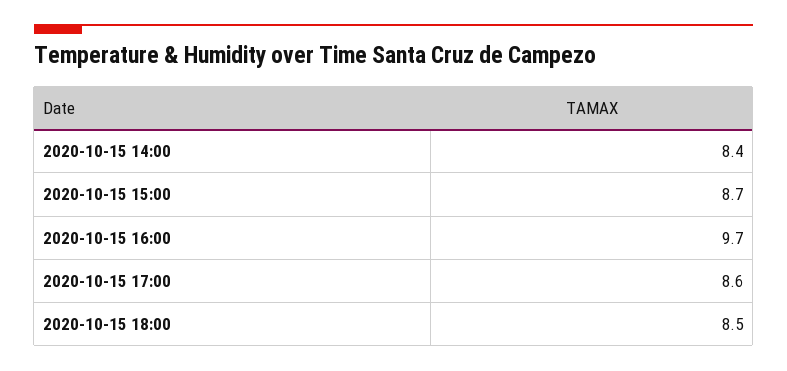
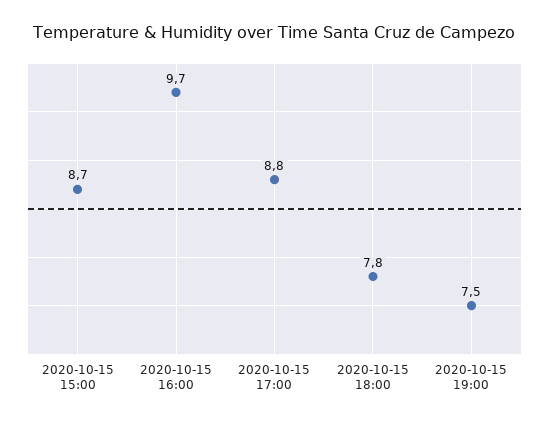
2020-10-15 14:00: 8.4 -> none
2020-10-15 17:00: 8.6 -> 8.8
2020-10-15 18:00: 8.5 -> 7.8
2020-10-15 19:00: none -> 7.5

